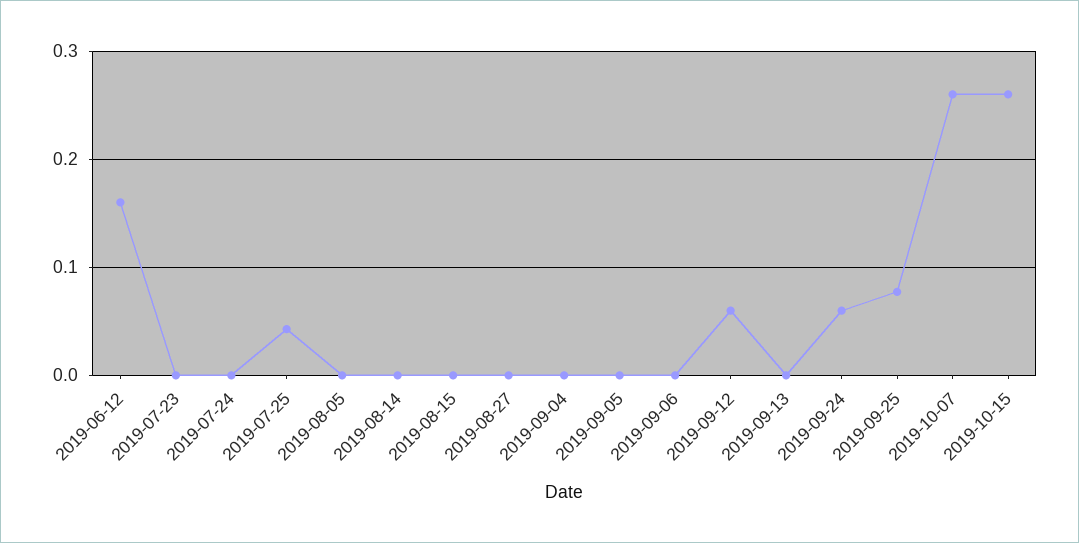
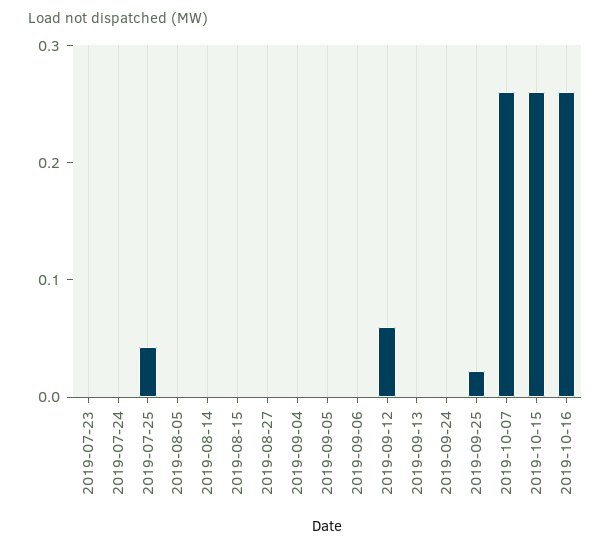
2019-06-12: 0.16 -> none
2019-09-24: 0.06 -> 0
2019-09-25: 0.08 -> 0.02
2019-10-16: none -> 0.26

